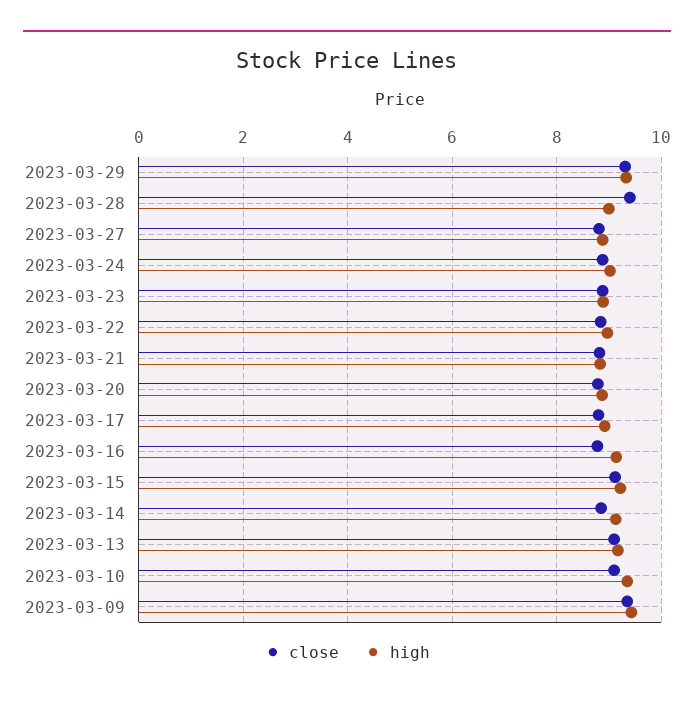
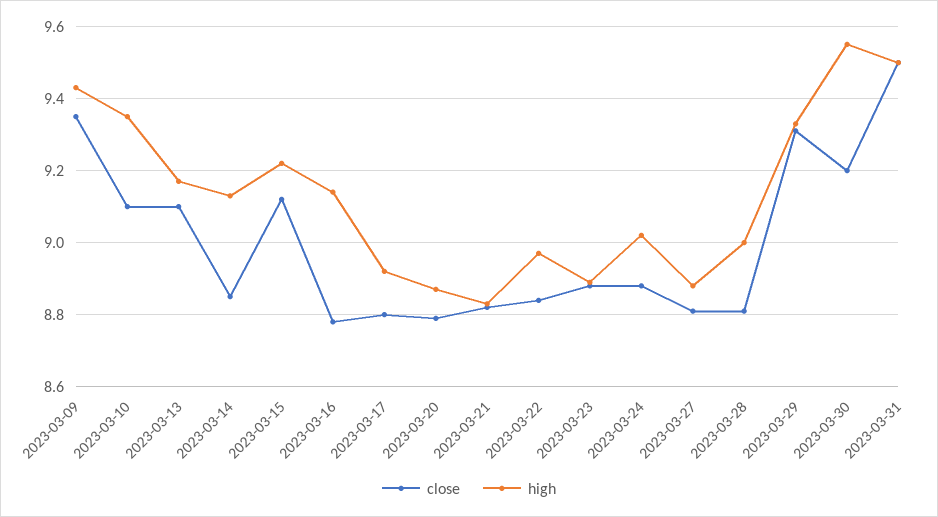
close, 2023-03-28: 9.4 -> 8.8
close, 2023-03-30: none -> 9.2
high, 2023-03-30: none -> 9.55
close, 2023-03-31: none -> 9.5
high, 2023-03-31: none -> 9.5

